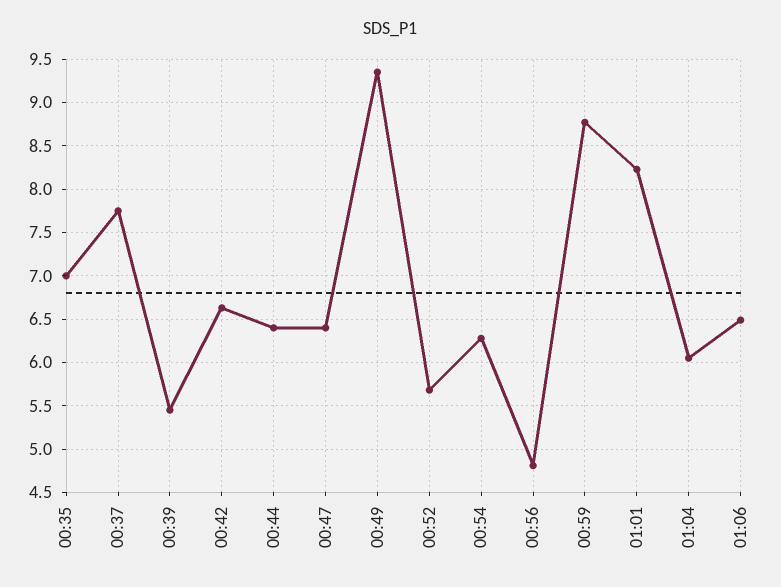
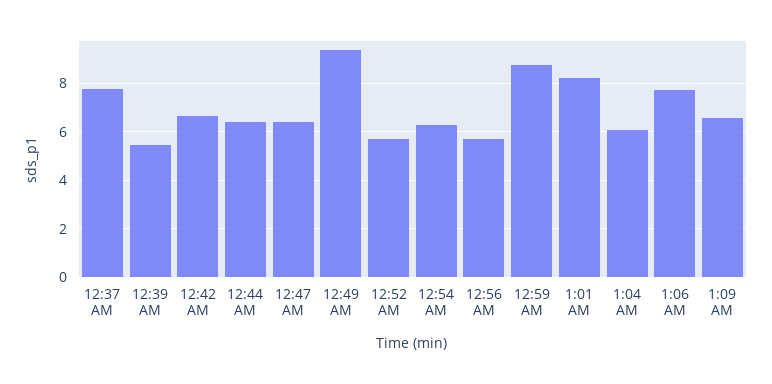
00:35: 7 -> none
00:56: 4.8 -> 5.75
01:06: 6.5 -> 7.75
1:09 AM: none -> 6.5

